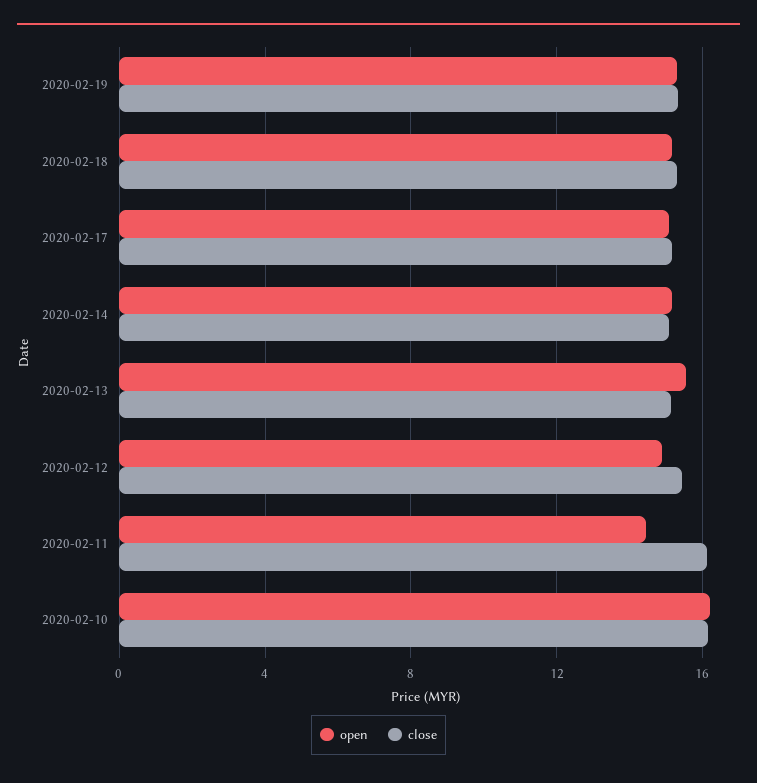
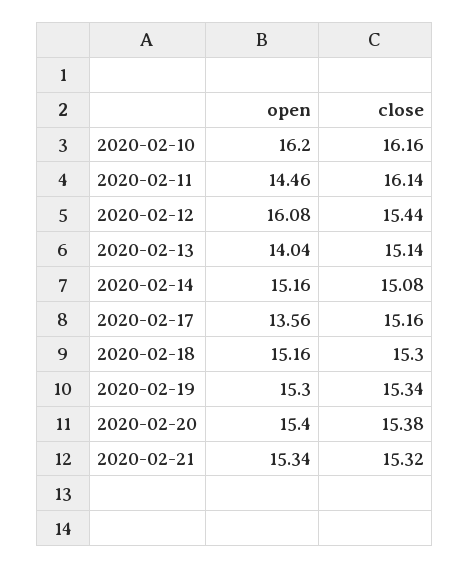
open, 2020-02-17: 15 -> 13.56
open, 2020-02-13: 15.5 -> 14.04
open, 2020-02-12: 15 -> 16.08
open, 2020-02-20: none -> 15.4
close, 2020-02-20: none -> 15.38
open, 2020-02-21: none -> 15.34
close, 2020-02-21: none -> 15.32

